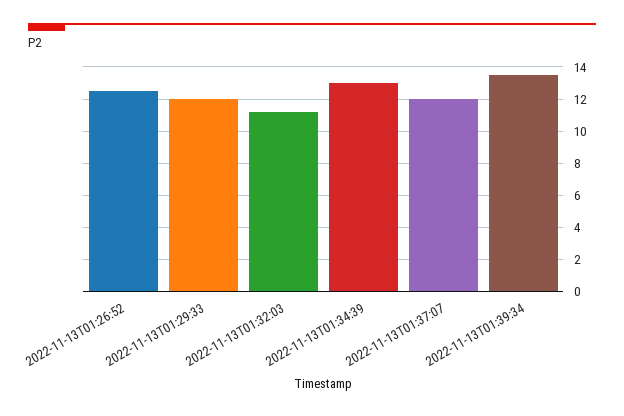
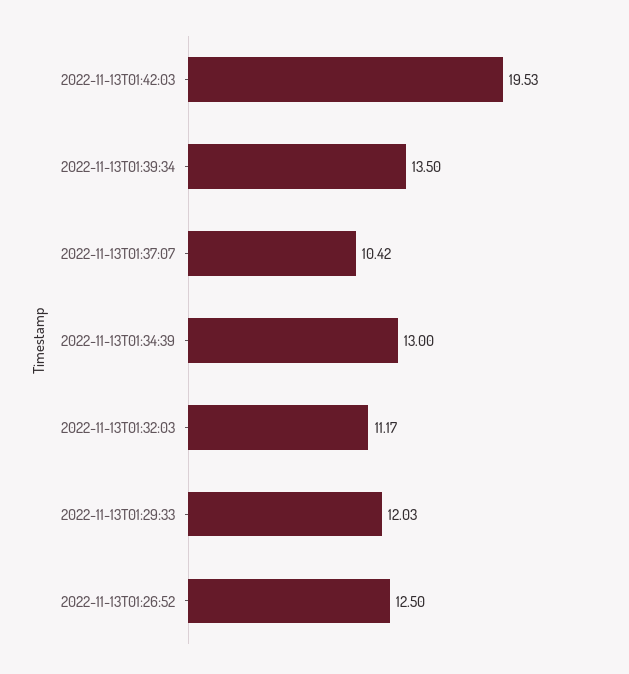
2022-11-13T01:37:07: 12 -> 10.42
2022-11-13T01:42:03: none -> 19.53

